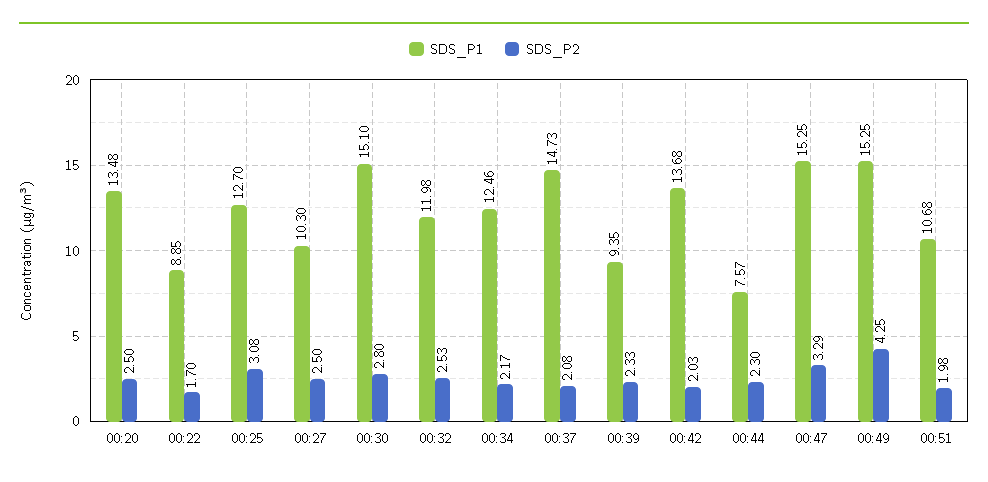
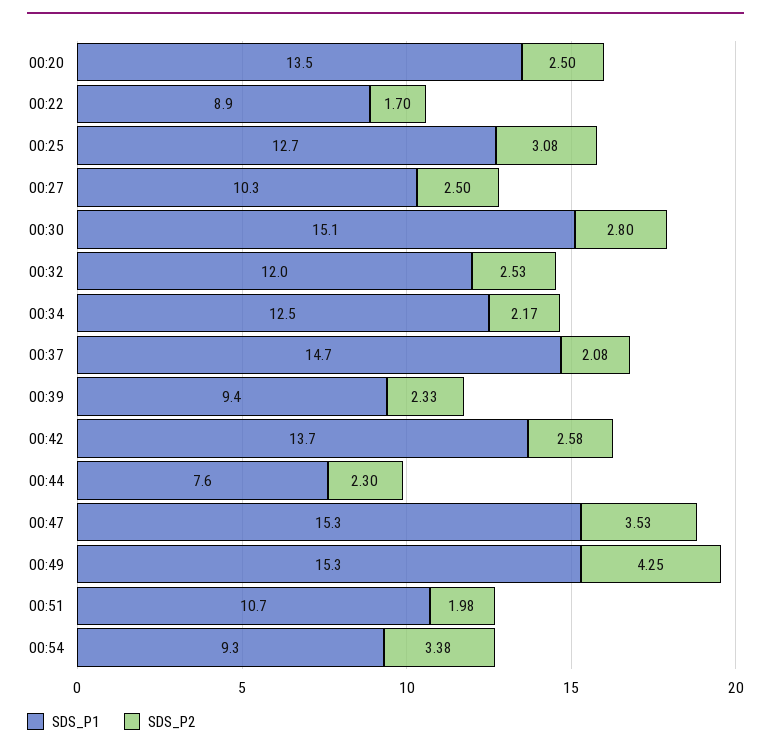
SDS_P2, 00:42: 2.03 -> 2.58
SDS_P2, 00:47: 3.29 -> 3.53
SDS_P1, 00:54: none -> 9.3
SDS_P2, 00:54: none -> 3.38

